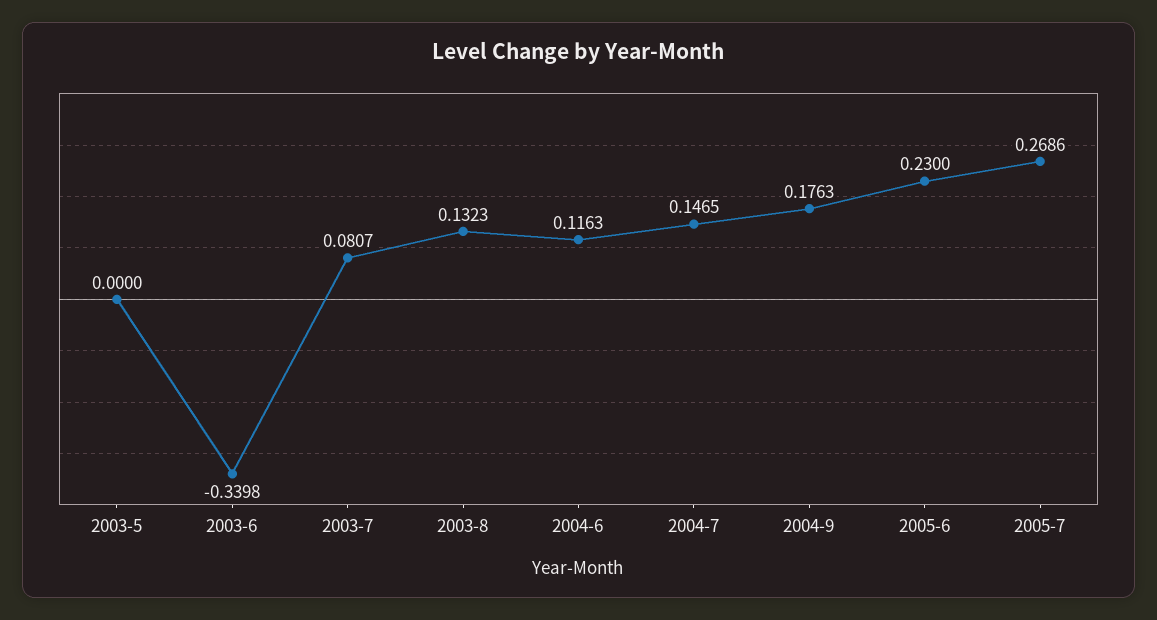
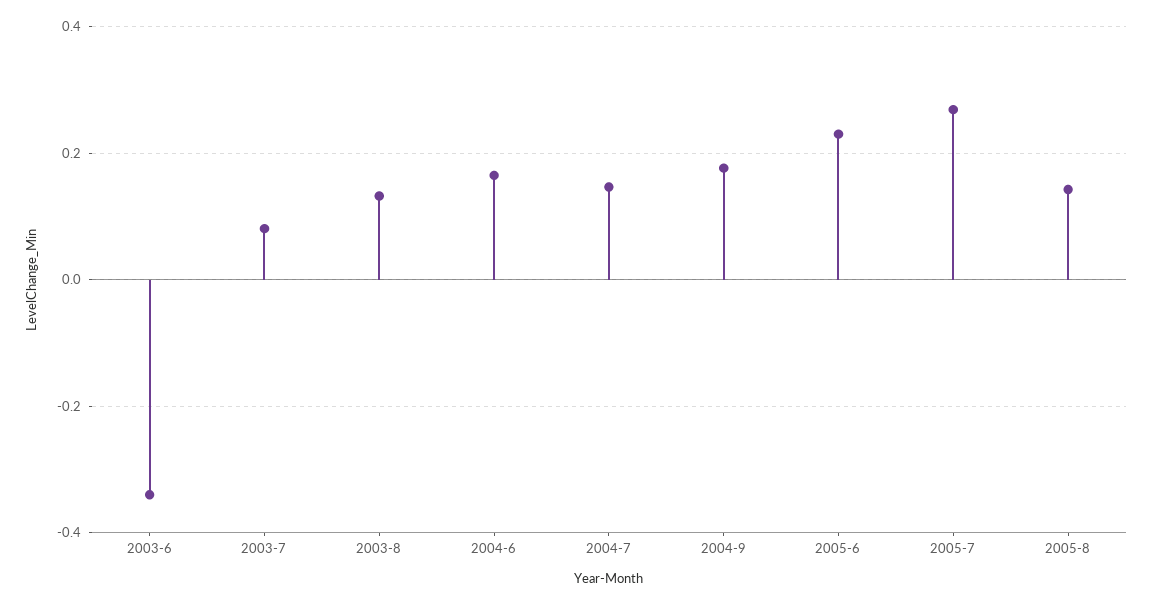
2003-5: 0 -> none
2004-6: 0.1163 -> 0.16
2005-8: none -> 0.14

